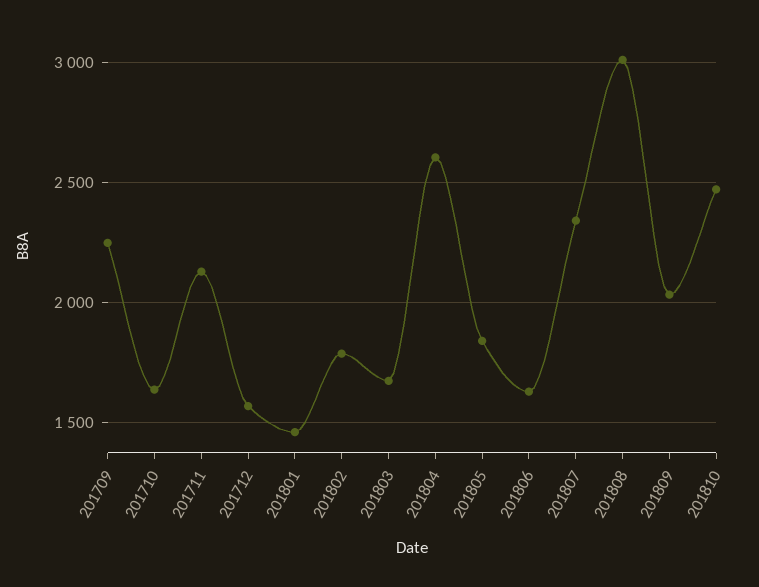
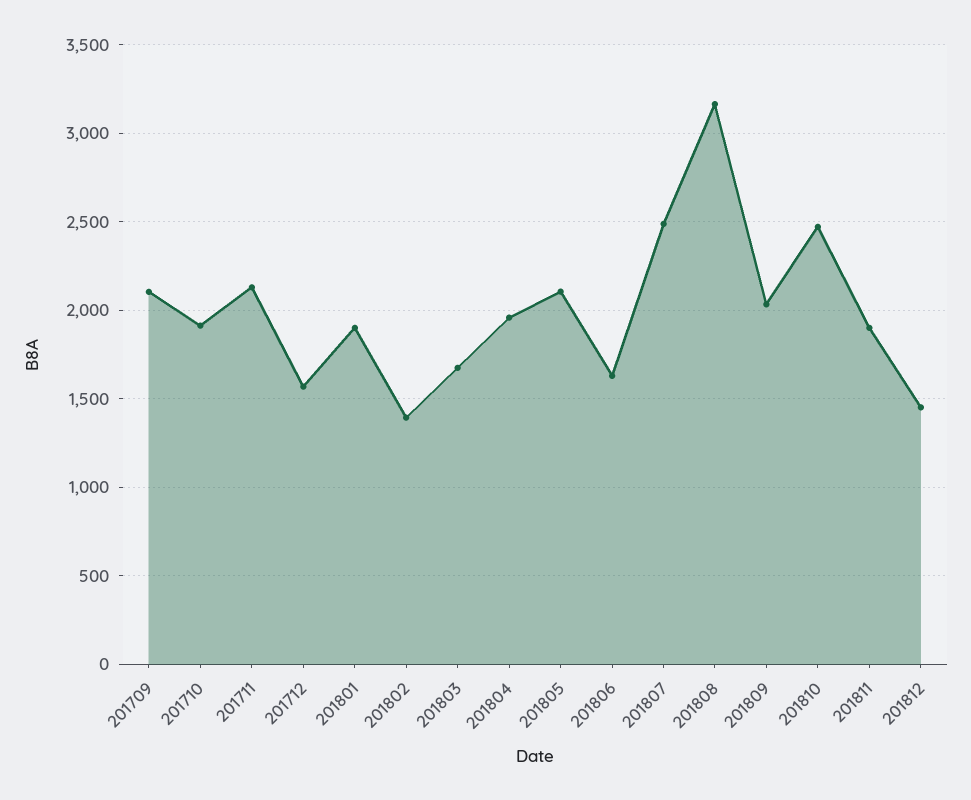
201709: 2250 -> 2100
201710: 1650 -> 1900
201801: 1450 -> 1900
201802: 1800 -> 1400
201804: 2600 -> 1950
201805: 1850 -> 2100
201807: 2350 -> 2500
201808: 3000 -> 3150
201811: none -> 1900
201812: none -> 1450

